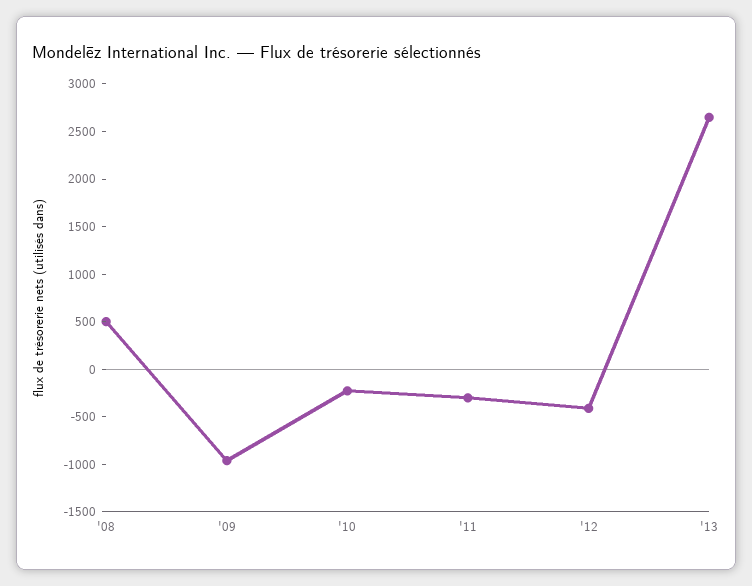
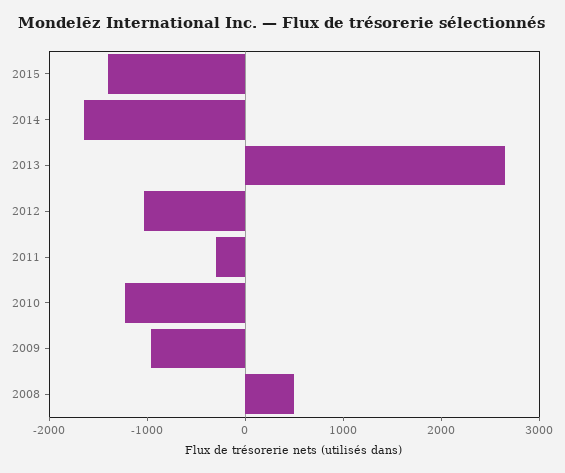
'10: -200 -> -1200
'12: -400 -> -1000
2015: none -> -1400
2014: none -> -1600

